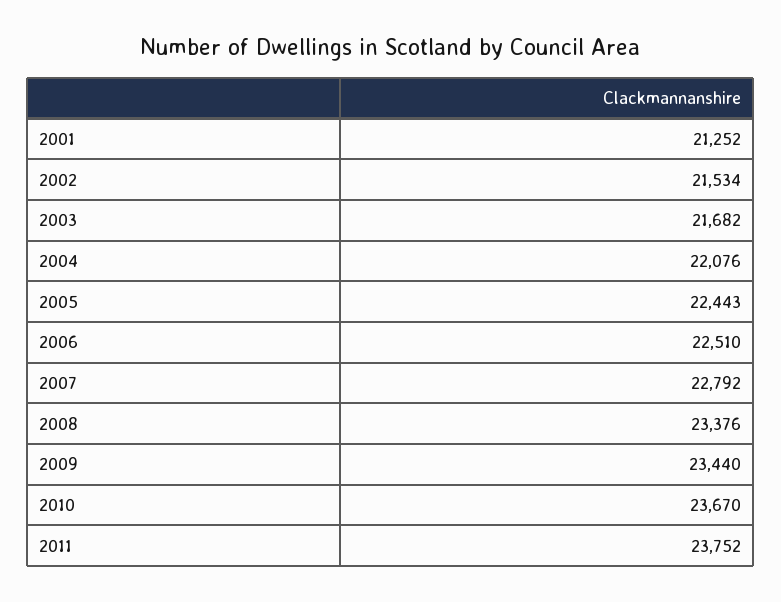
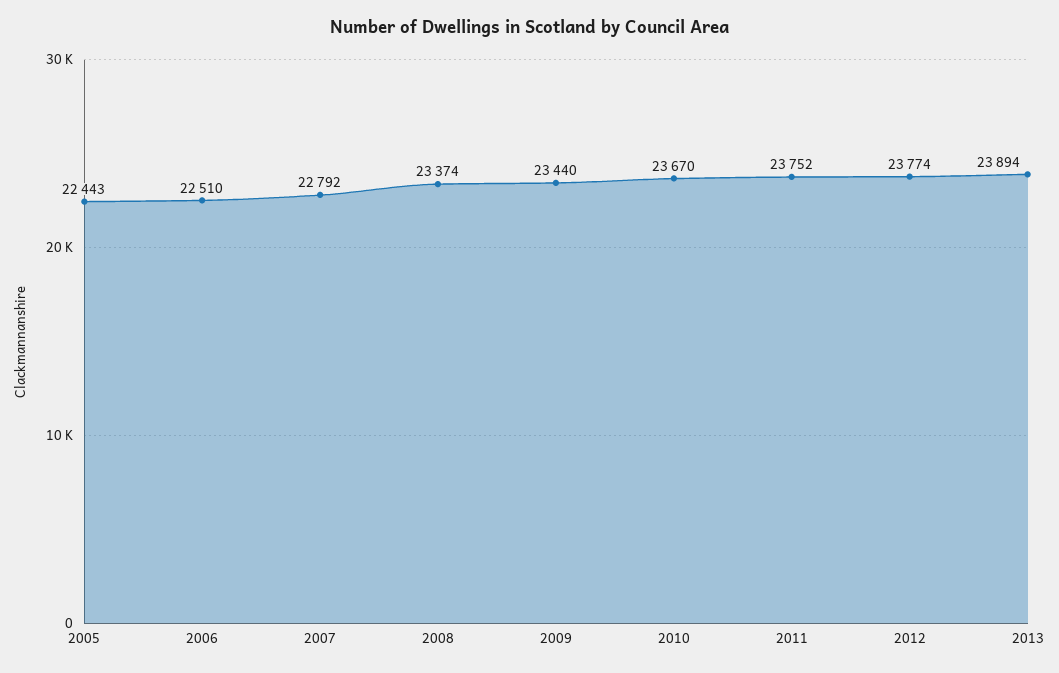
2001: 21252 -> none
2002: 21534 -> none
2003: 21682 -> none
2004: 22076 -> none
2008: 23376 -> 23374
2012: none -> 23774
2013: none -> 23894

